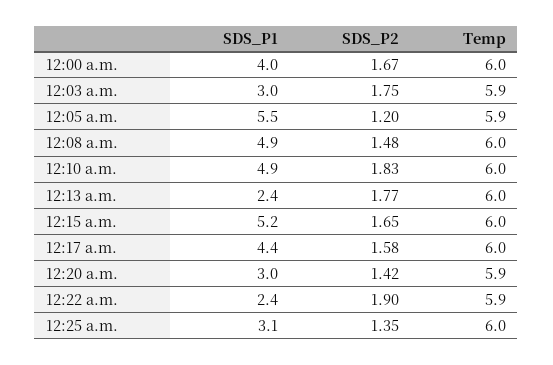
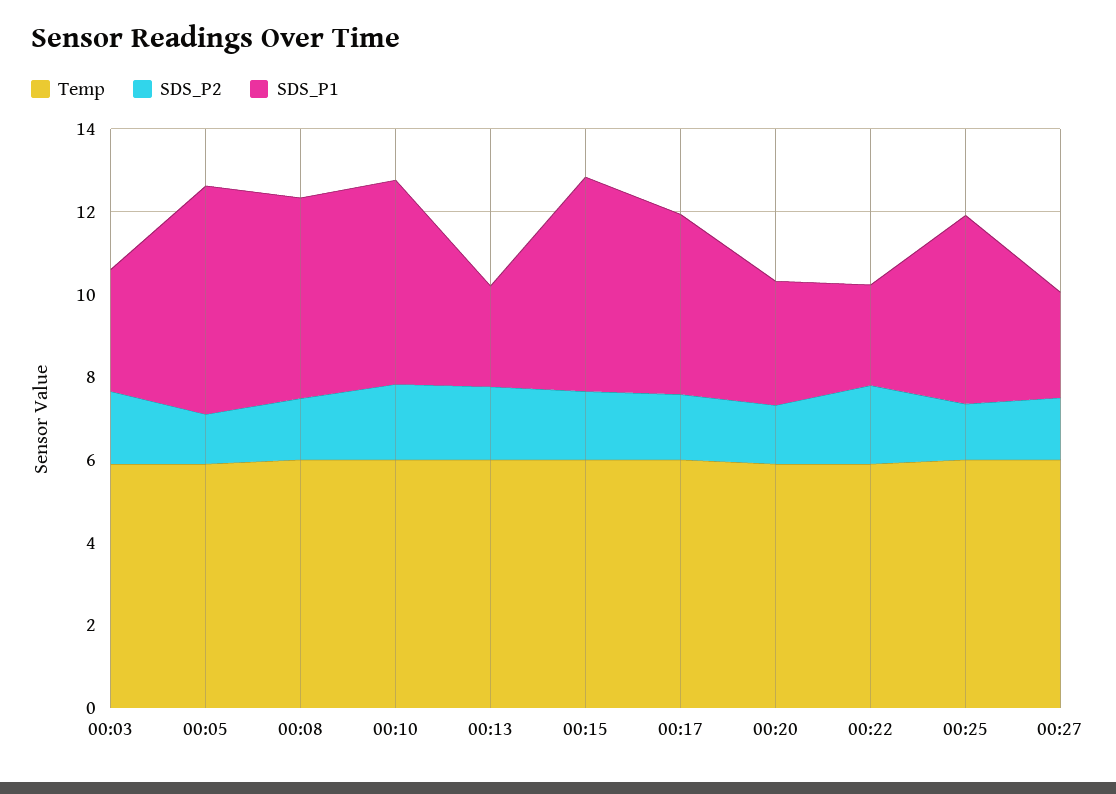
SDS_P1, 12:00 a.m.: 4 -> none
SDS_P2, 12:00 a.m.: 1.67 -> none
Temp, 12:00 a.m.: 6 -> none
SDS_P1, 12:25 a.m.: 3.1 -> 4.5
Temp, 00:27: none -> 6
SDS_P2, 00:27: none -> 1.5
SDS_P1, 00:27: none -> 2.5

